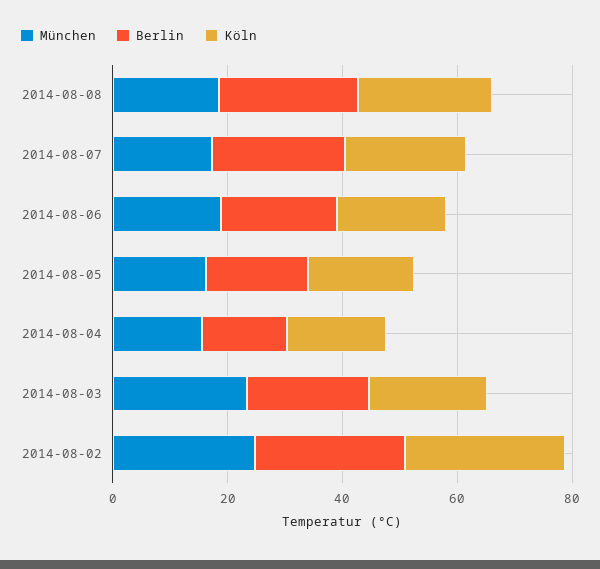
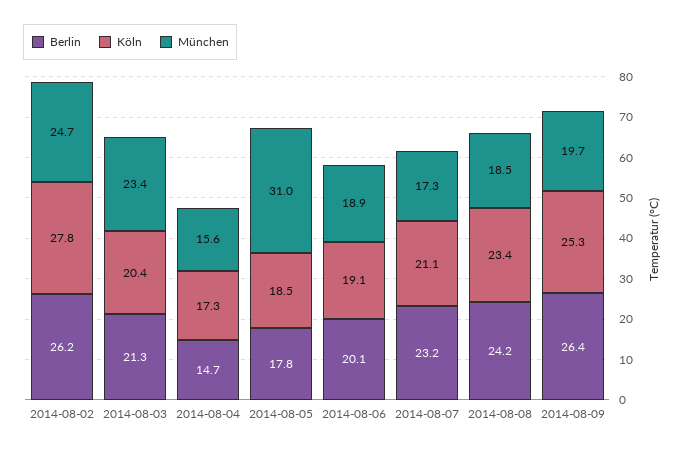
München, 2014-08-05: 15 -> 31
Berlin, 2014-08-09: none -> 26.4
Köln, 2014-08-09: none -> 25.3
München, 2014-08-09: none -> 19.7

